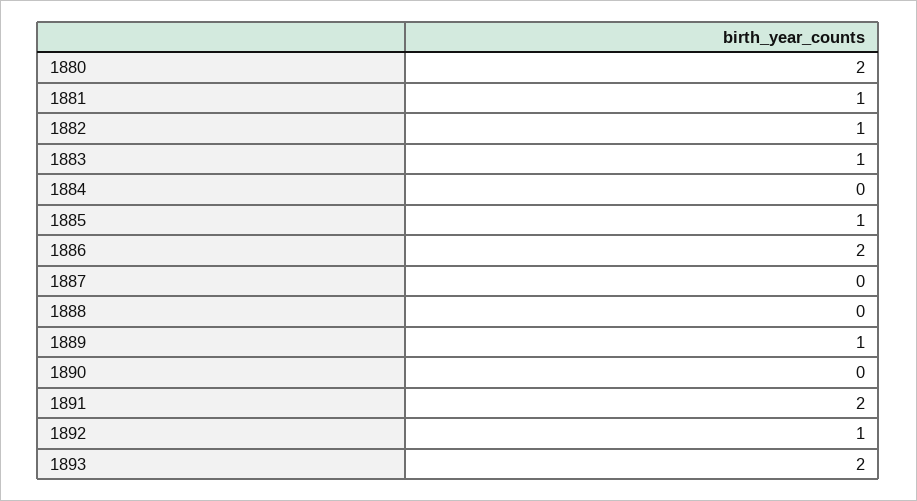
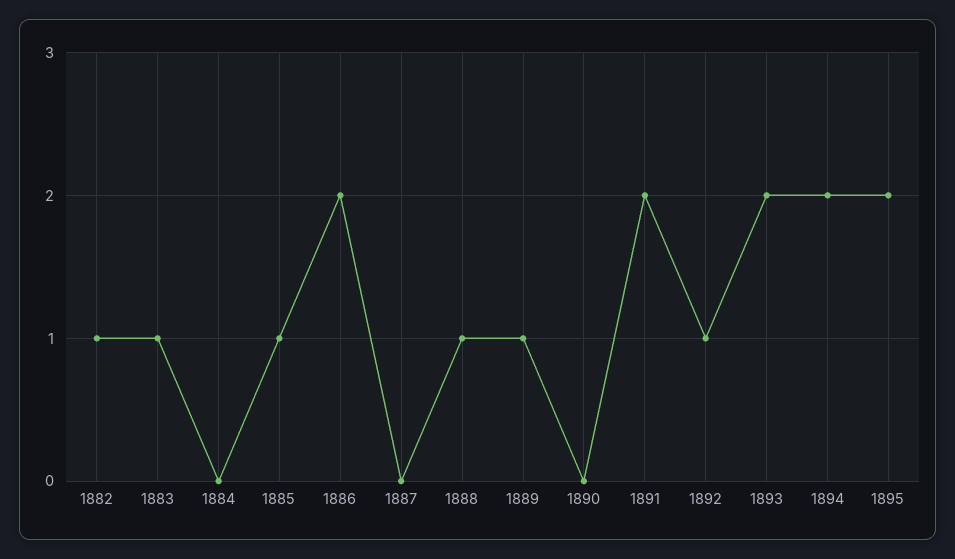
1880: 2 -> none
1881: 1 -> none
1888: 0 -> 1
1894: none -> 2
1895: none -> 2

